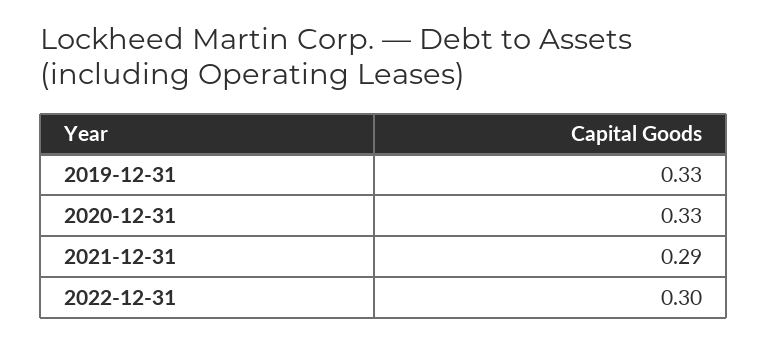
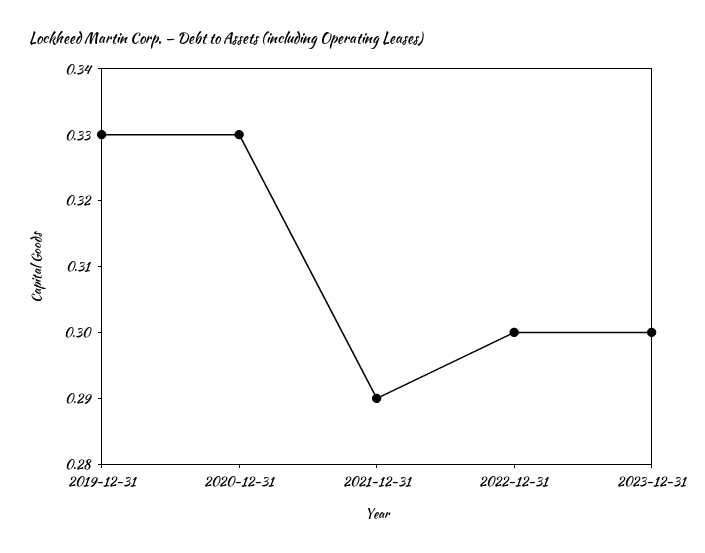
2023-12-31: none -> 0.3

